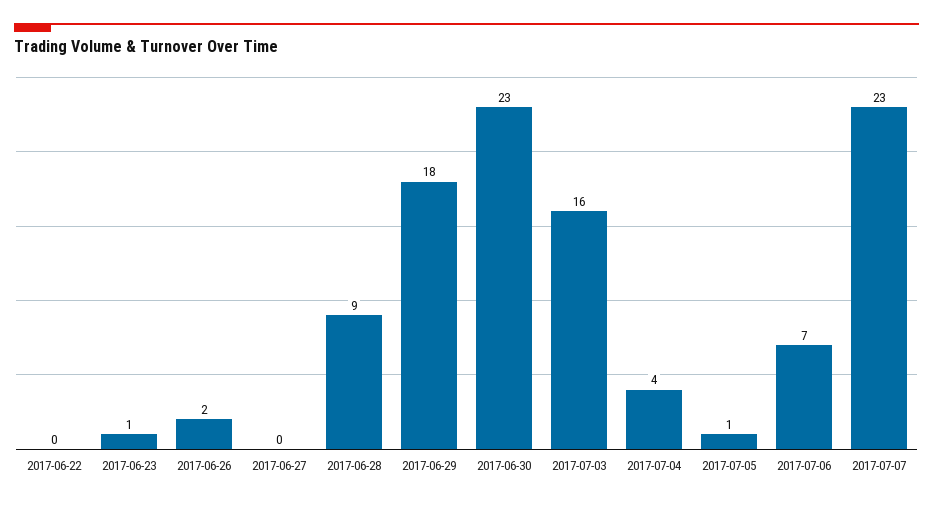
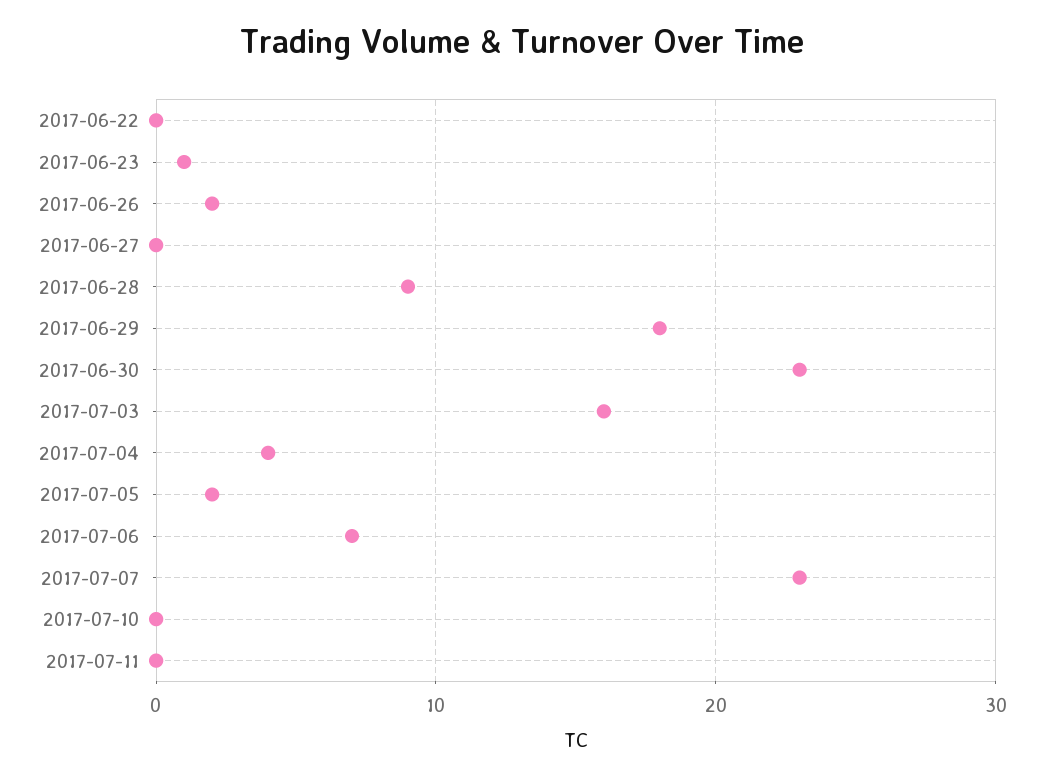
2017-07-05: 1 -> 2
2017-07-10: none -> 0
2017-07-11: none -> 0

